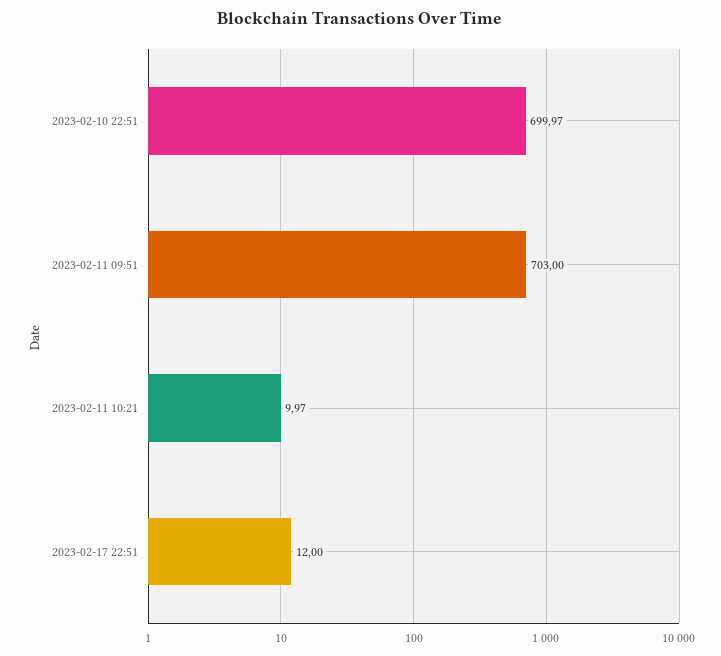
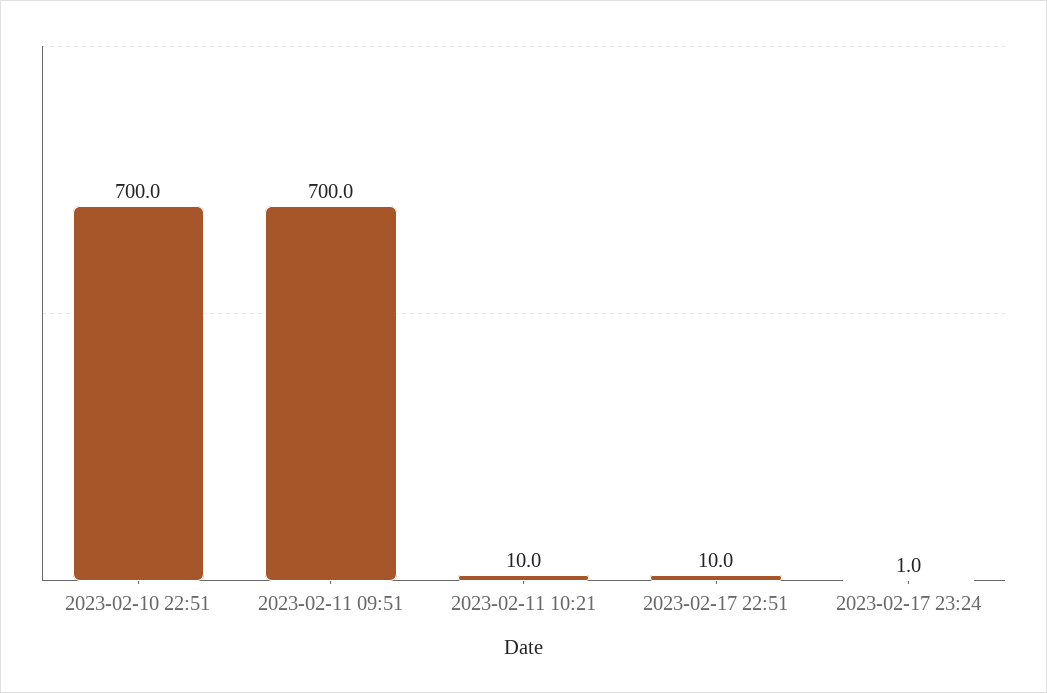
2023-02-11 09:51: 703 -> 700
2023-02-17 22:51: 12 -> 10
2023-02-17 23:24: none -> 1

